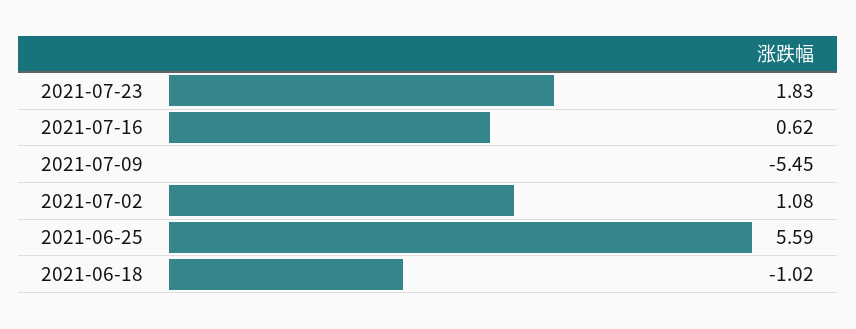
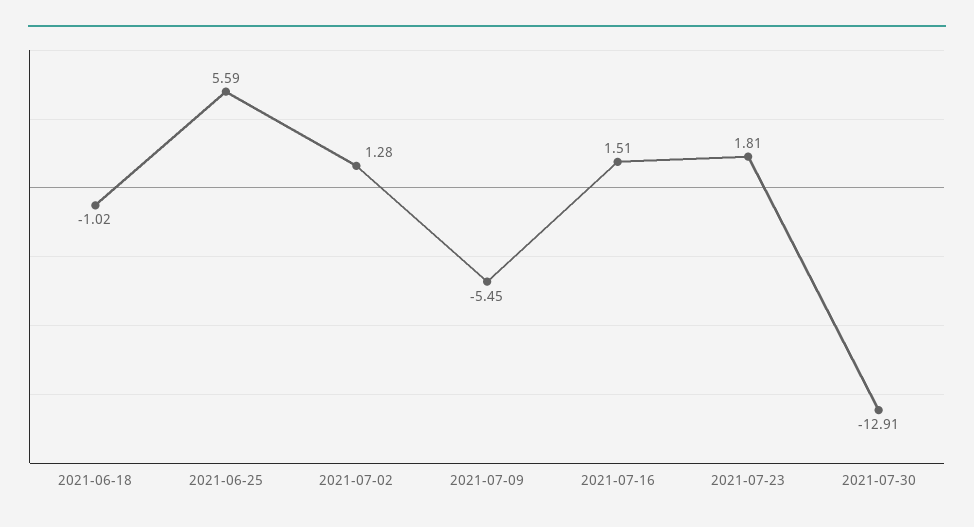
2021-07-23: 1.83 -> 1.81
2021-07-16: 0.62 -> 1.51
2021-07-02: 1.08 -> 1.28
2021-07-30: none -> -12.91

